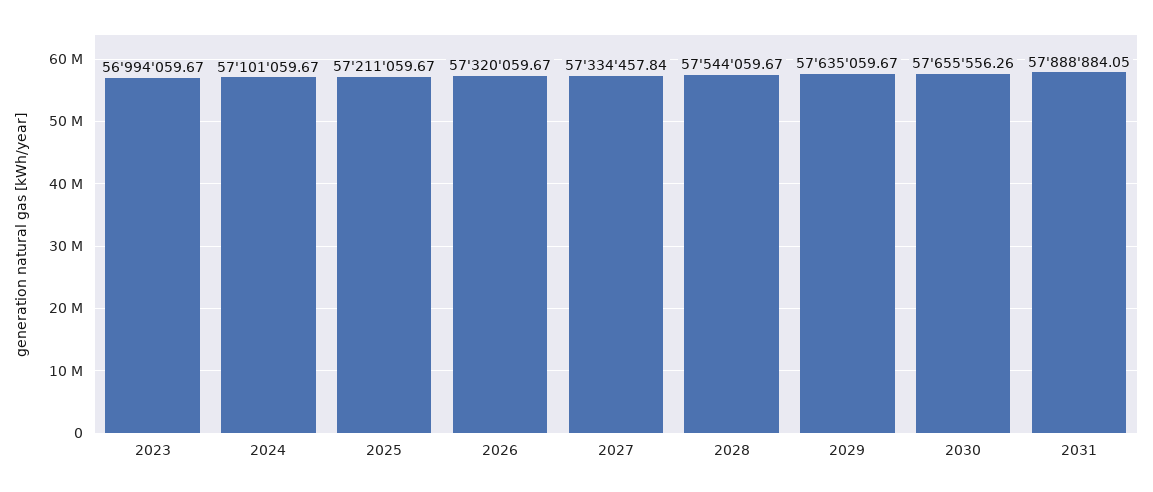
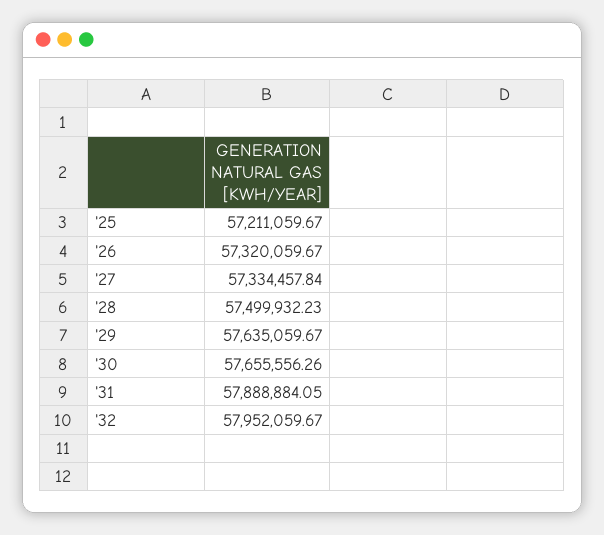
2023: 56994059.67 -> none
2024: 57101059.67 -> none
2028: 57544059.67 -> 57499932.23
'32: none -> 57952059.67

